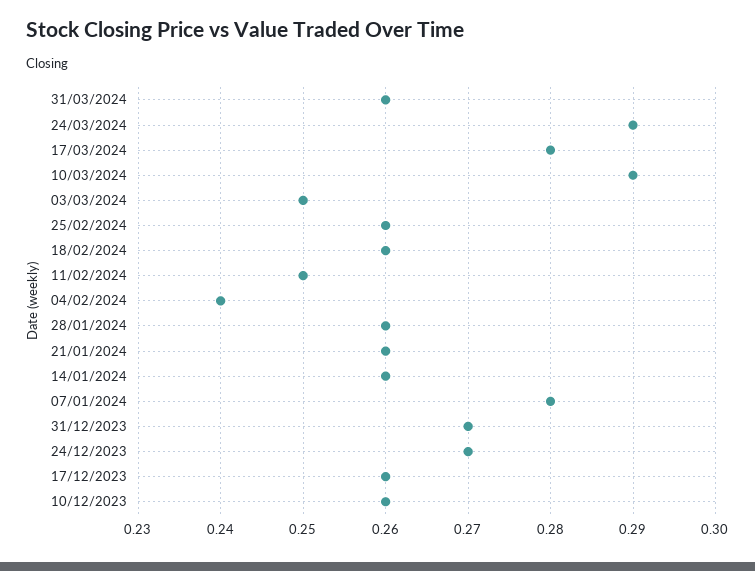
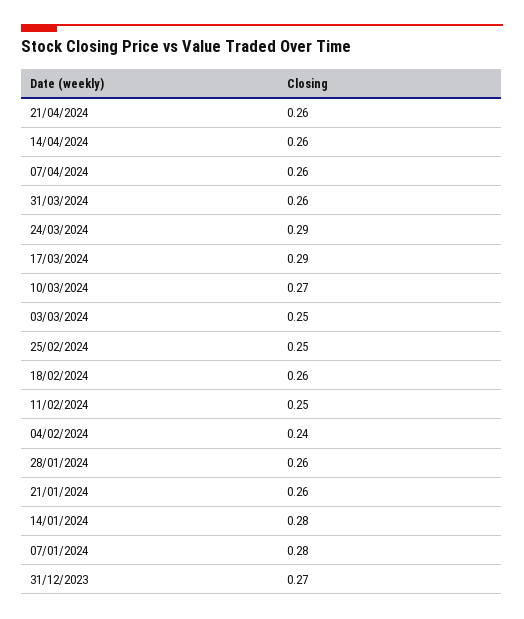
17/03/2024: 0.28 -> 0.29
10/03/2024: 0.29 -> 0.27
25/02/2024: 0.26 -> 0.25
14/01/2024: 0.26 -> 0.28
24/12/2023: 0.27 -> none
17/12/2023: 0.26 -> none
10/12/2023: 0.26 -> none
21/04/2024: none -> 0.26
14/04/2024: none -> 0.26
07/04/2024: none -> 0.26

